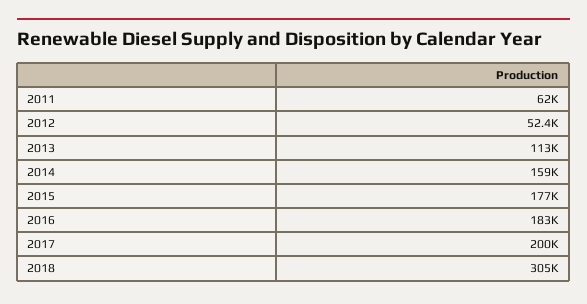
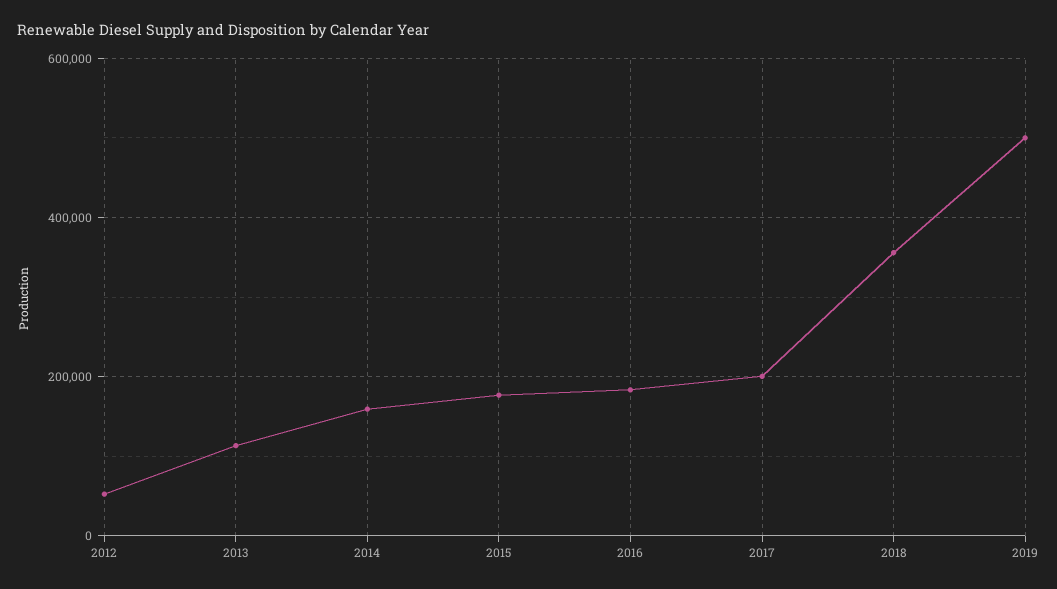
2011: 62000 -> none
2018: 305000 -> 360000
2019: none -> 500000

